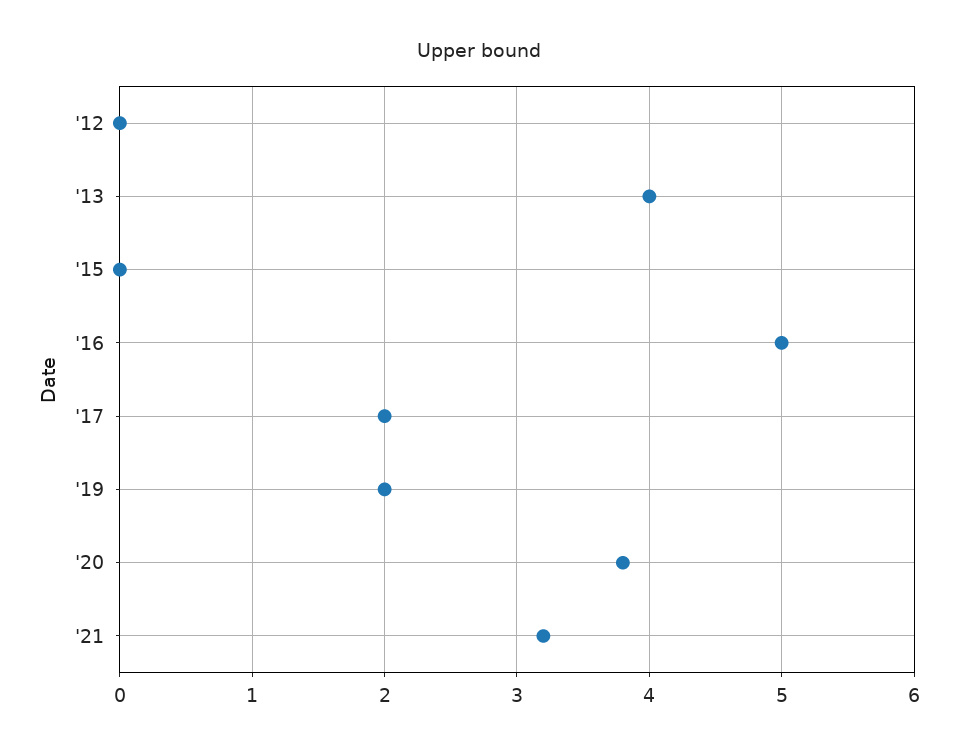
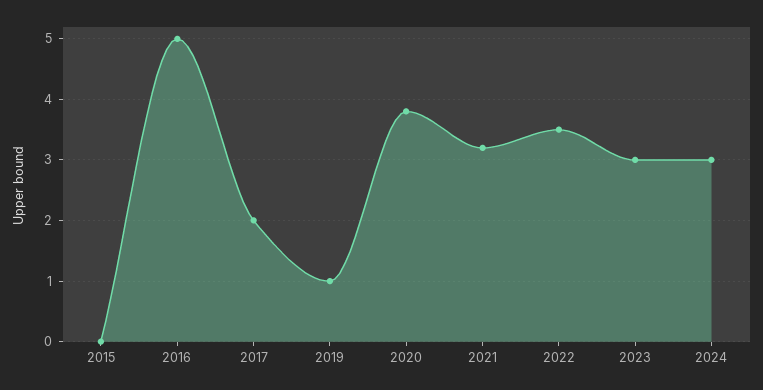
'12: 0 -> none
'13: 4 -> none
'19: 2 -> 1
2022: none -> 3.5
2023: none -> 3
2024: none -> 3

